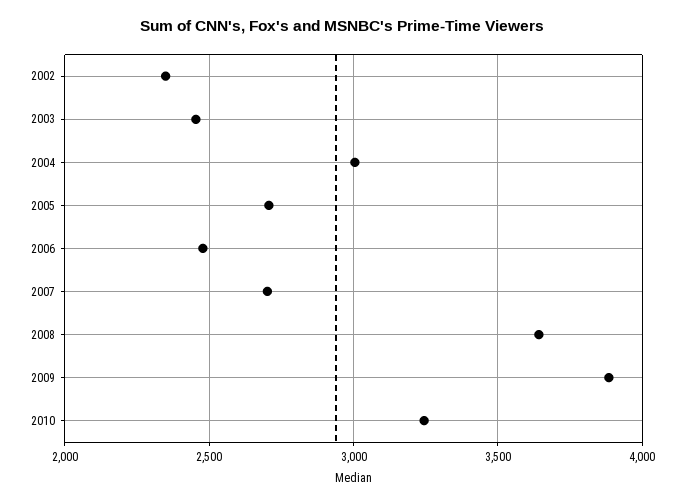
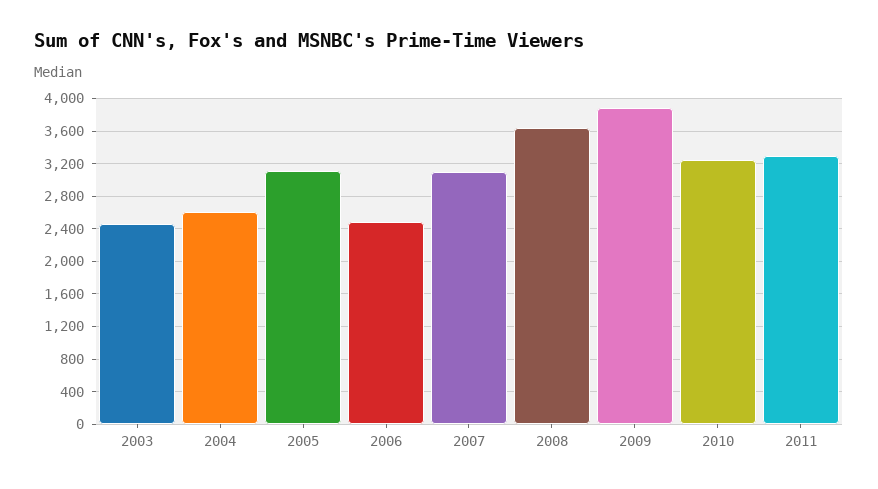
2002: 2350 -> none
2004: 3000 -> 2600
2005: 2700 -> 3100
2007: 2700 -> 3100
2011: none -> 3300

